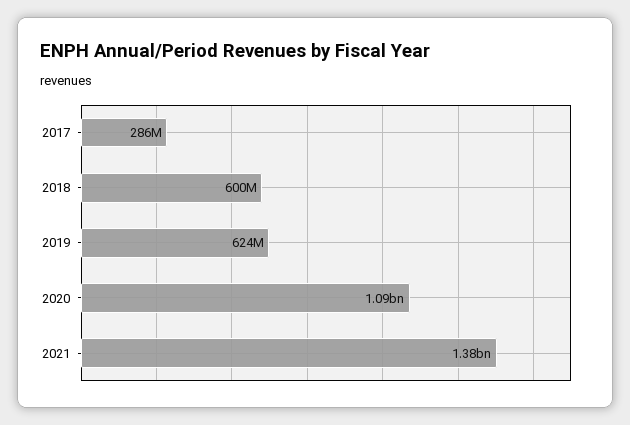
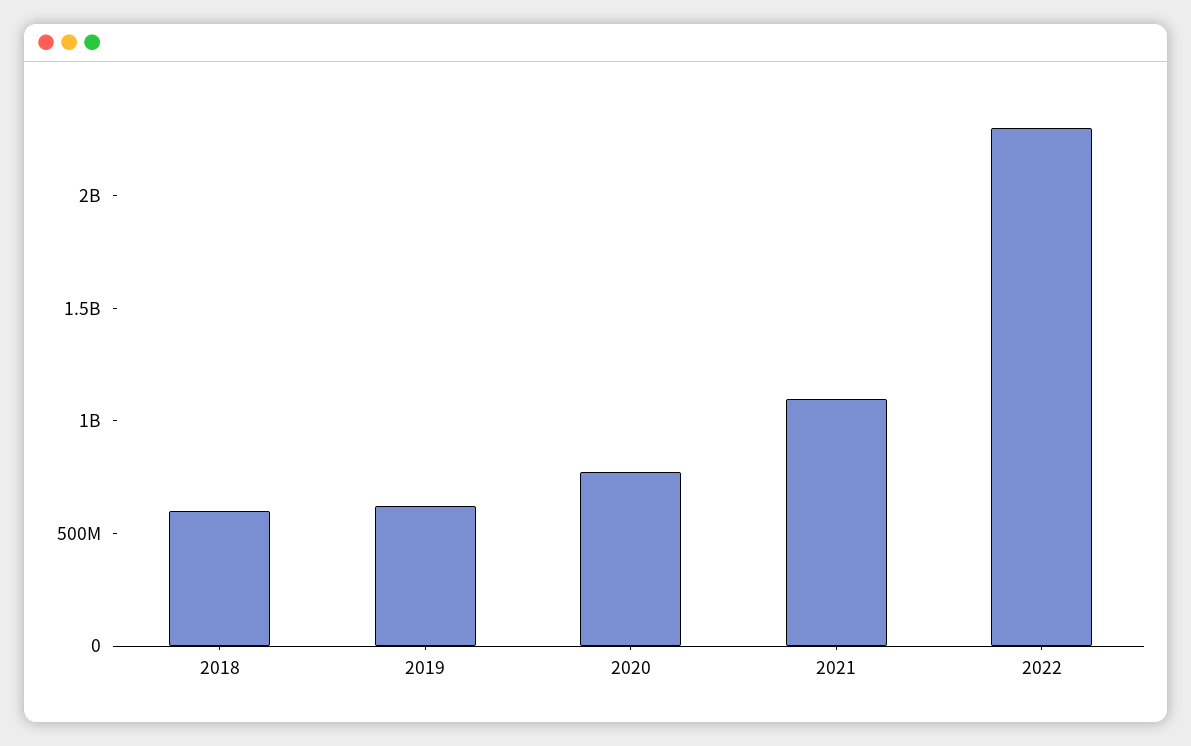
2017: 286000000 -> none
2020: 1090000000 -> 800000000
2021: 1380000000 -> 1100000000
2022: none -> 2300000000

